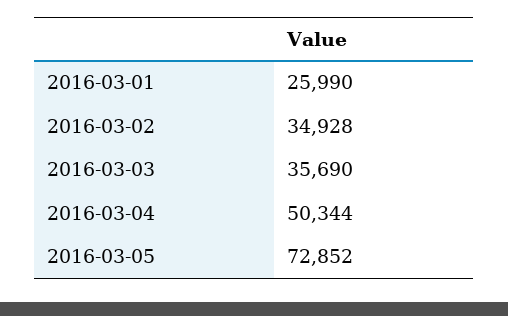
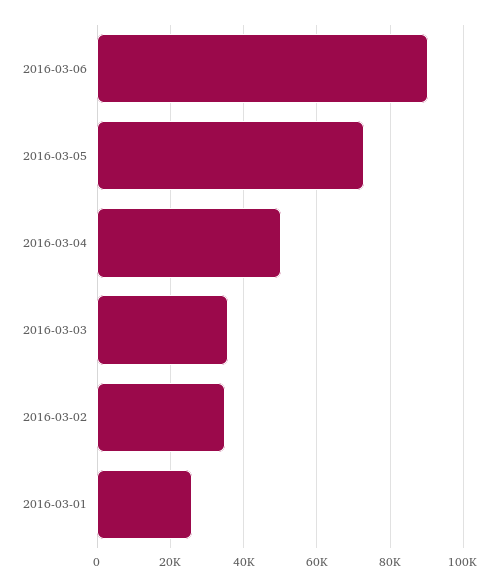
2016-03-06: none -> 90000

